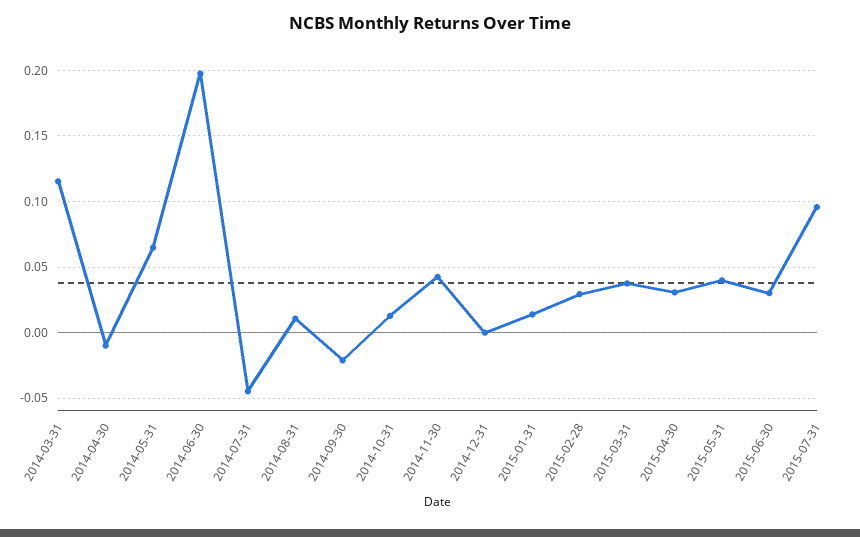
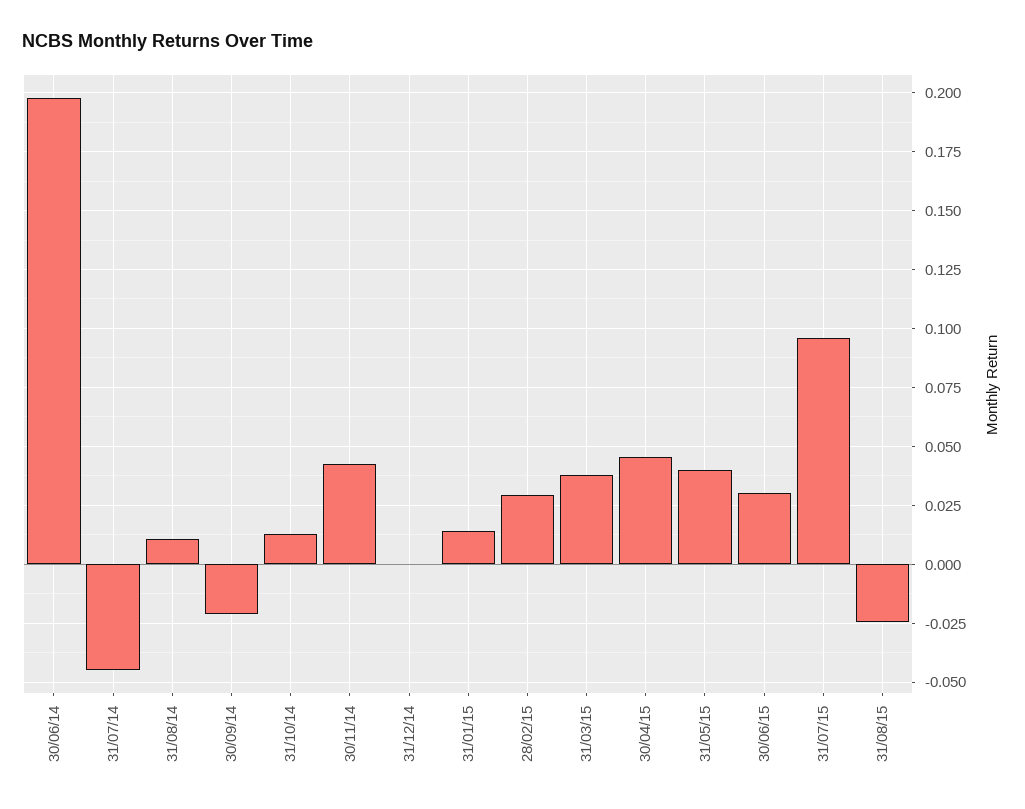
2014-03-31: 0.115 -> none
2014-04-30: -0.01 -> none
2014-05-31: 0.065 -> none
2015-04-30: 0.03 -> 0.045
31/08/15: none -> -0.025

